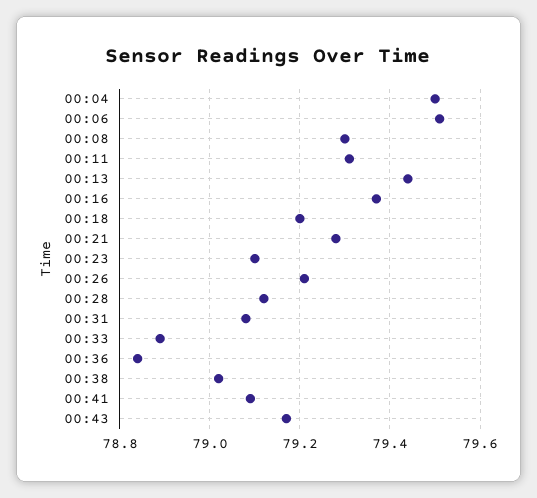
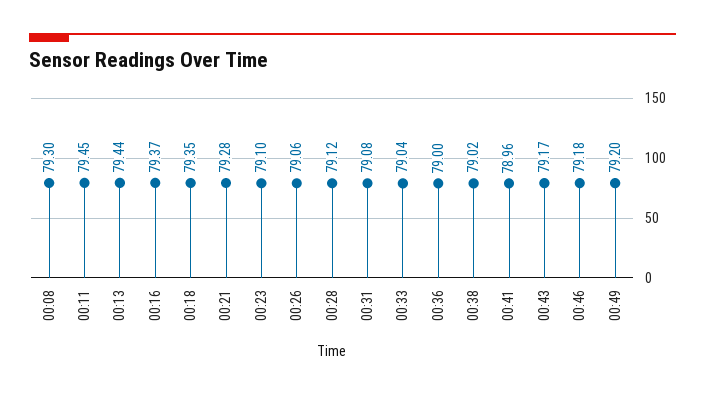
00:04: 79.5 -> none
00:06: 79.5 -> none
00:11: 79.3 -> 79.45
00:18: 79.2 -> 79.35
00:26: 79.2 -> 79.06
00:33: 78.9 -> 79.04
00:36: 78.85 -> 79
00:41: 79.1 -> 78.96
00:46: none -> 79.18
00:49: none -> 79.2

